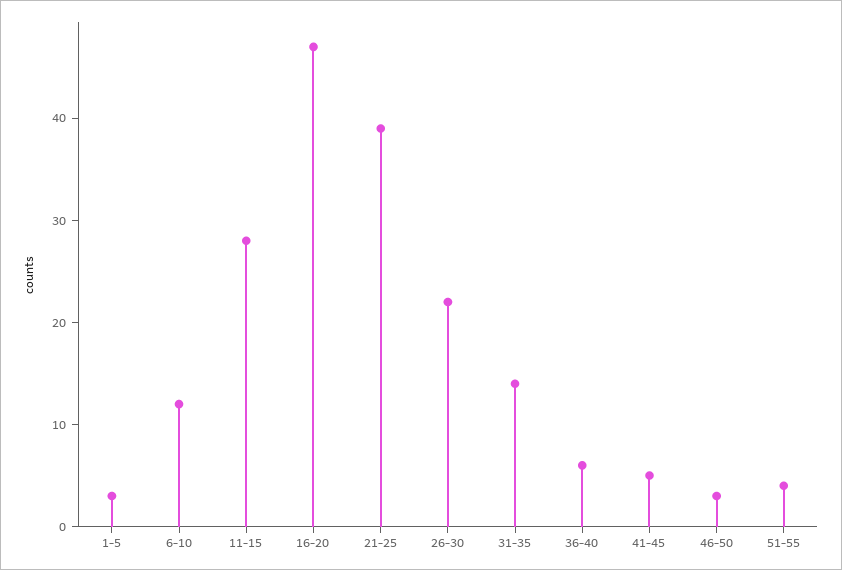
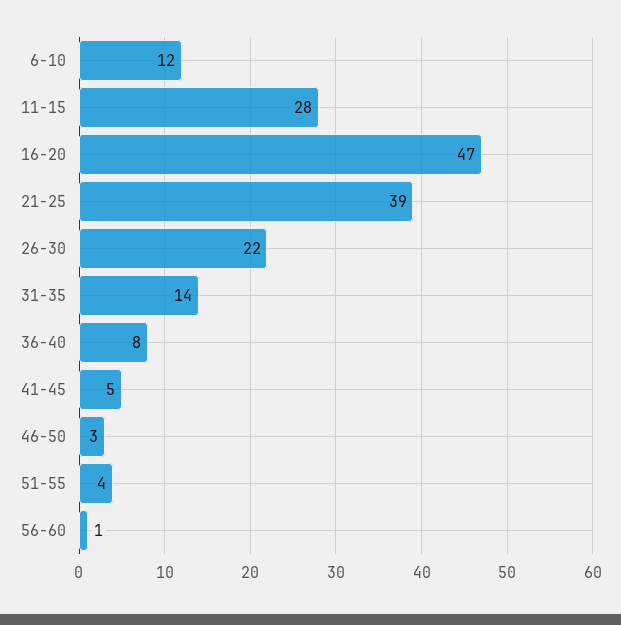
1-5: 3 -> none
36-40: 6 -> 8
56-60: none -> 1

